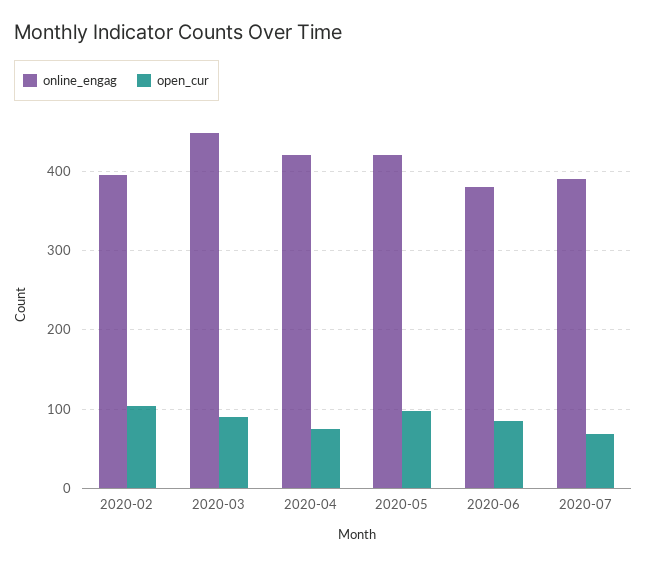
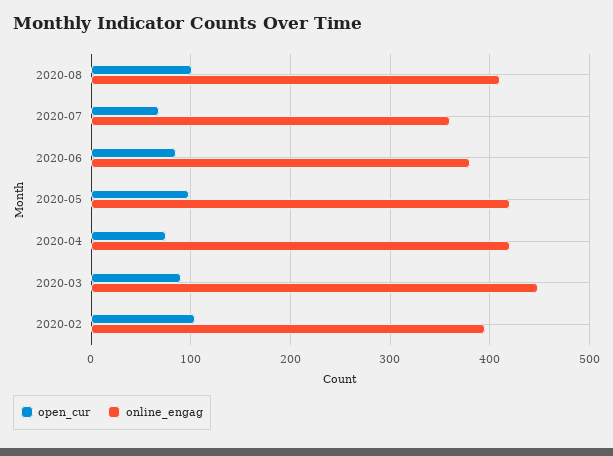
online_engag, 2020-07: 390 -> 360
open_cur, 2020-08: none -> 100
online_engag, 2020-08: none -> 410

